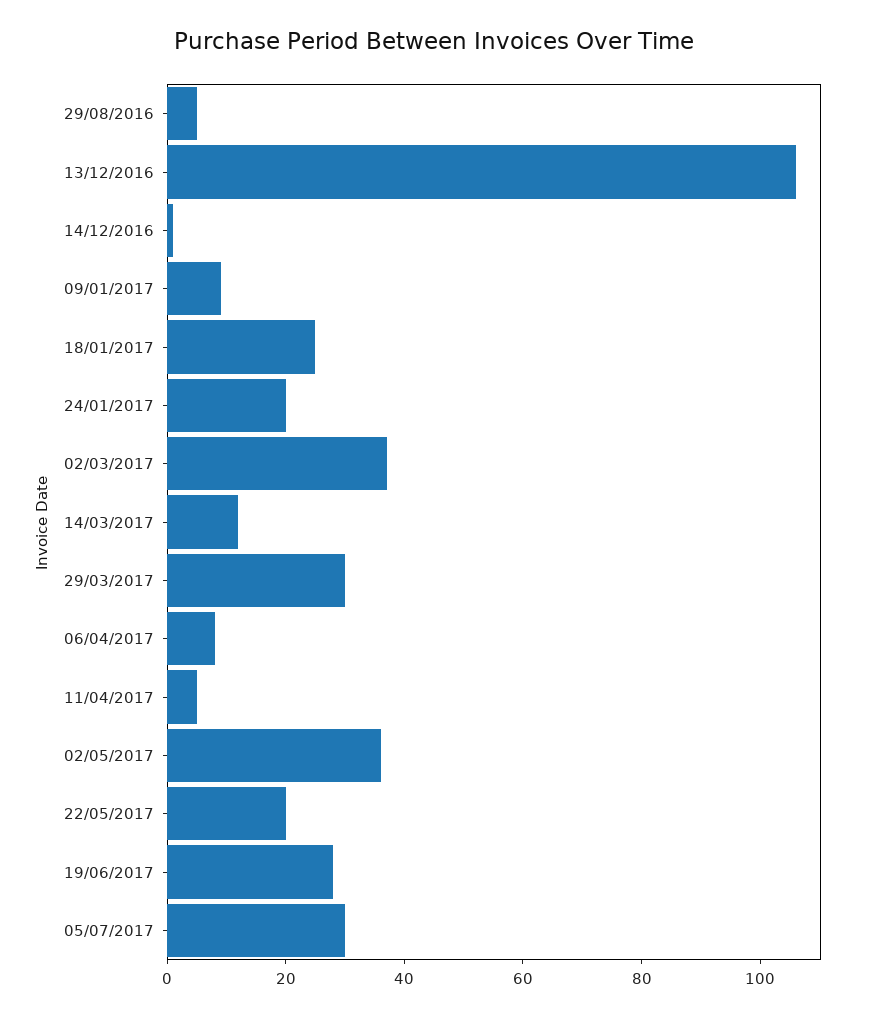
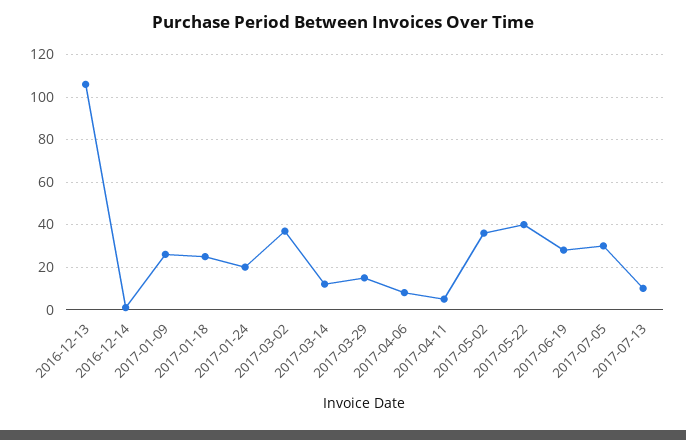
29/08/2016: 5 -> none
09/01/2017: 10 -> 25
29/03/2017: 30 -> 15
22/05/2017: 20 -> 40
2017-07-13: none -> 10

